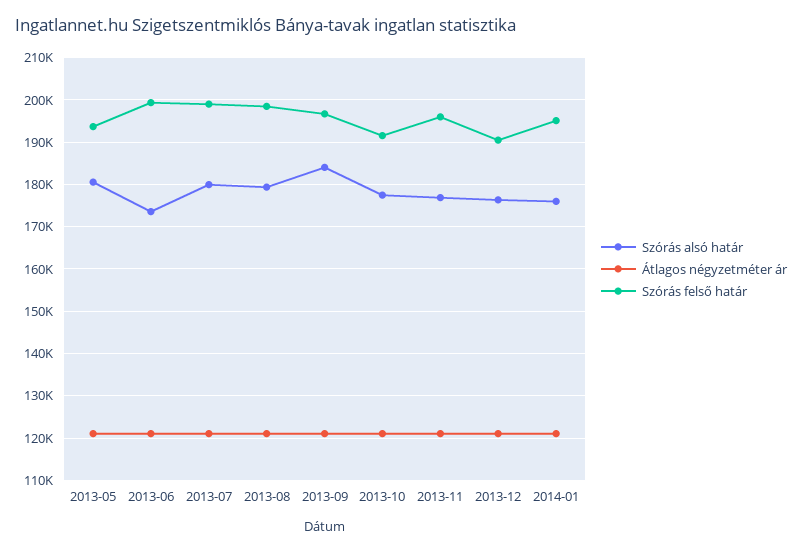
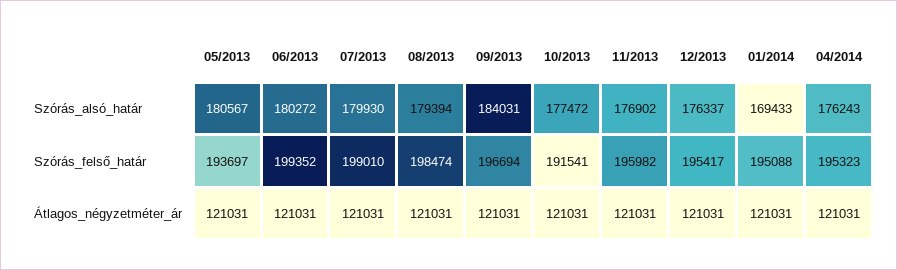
Szórás alsó határ, 2013-06: 174000 -> 180272
Szórás felső határ, 2013-12: 190000 -> 195417
Szórás alsó határ, 2014-01: 176000 -> 169433
Szórás alsó határ, 04/2014: none -> 176243
Szórás felső határ, 04/2014: none -> 195323
Átlagos négyzetméter ár, 04/2014: none -> 121031

